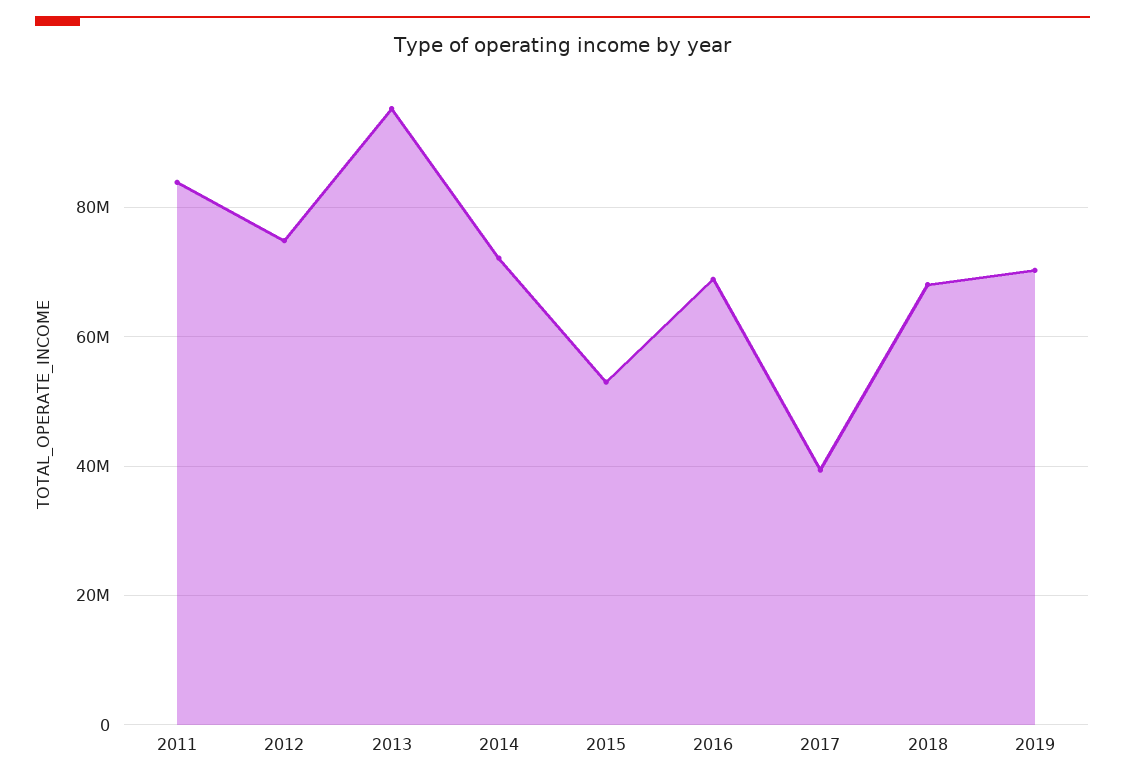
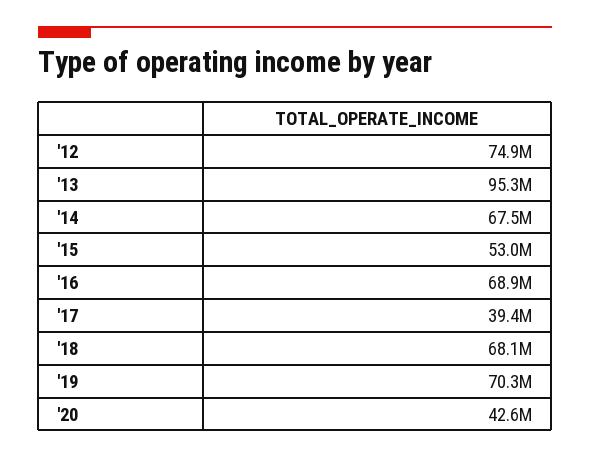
2011: 84000000 -> none
2014: 72000000 -> 67500000
'20: none -> 42600000

